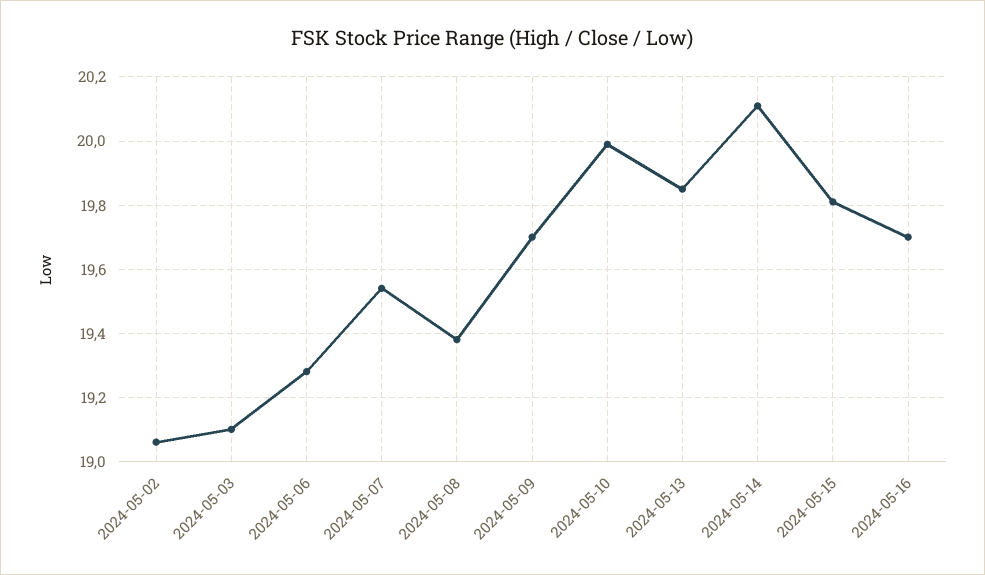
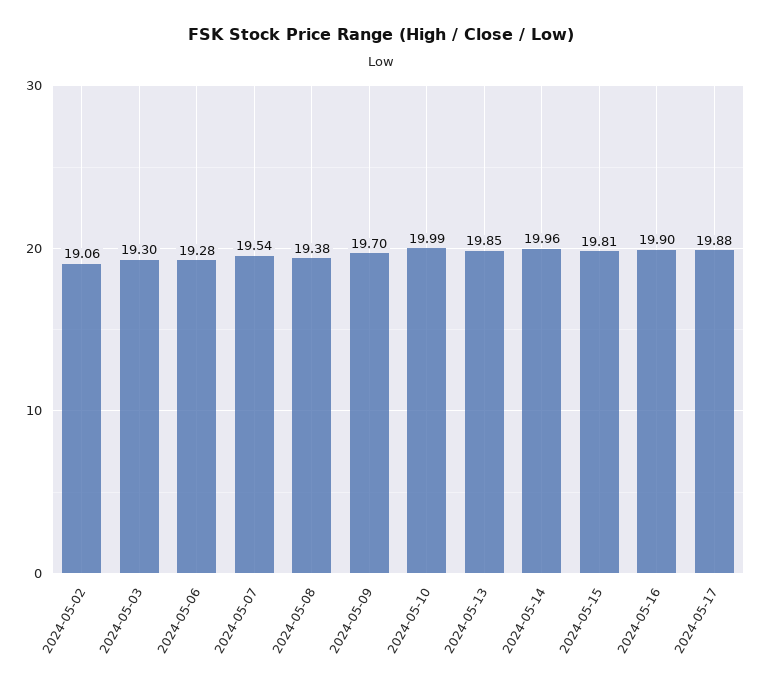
2024-05-03: 19.1 -> 19.3
2024-05-14: 20.1 -> 19.96
2024-05-16: 19.7 -> 19.9
2024-05-17: none -> 19.88

